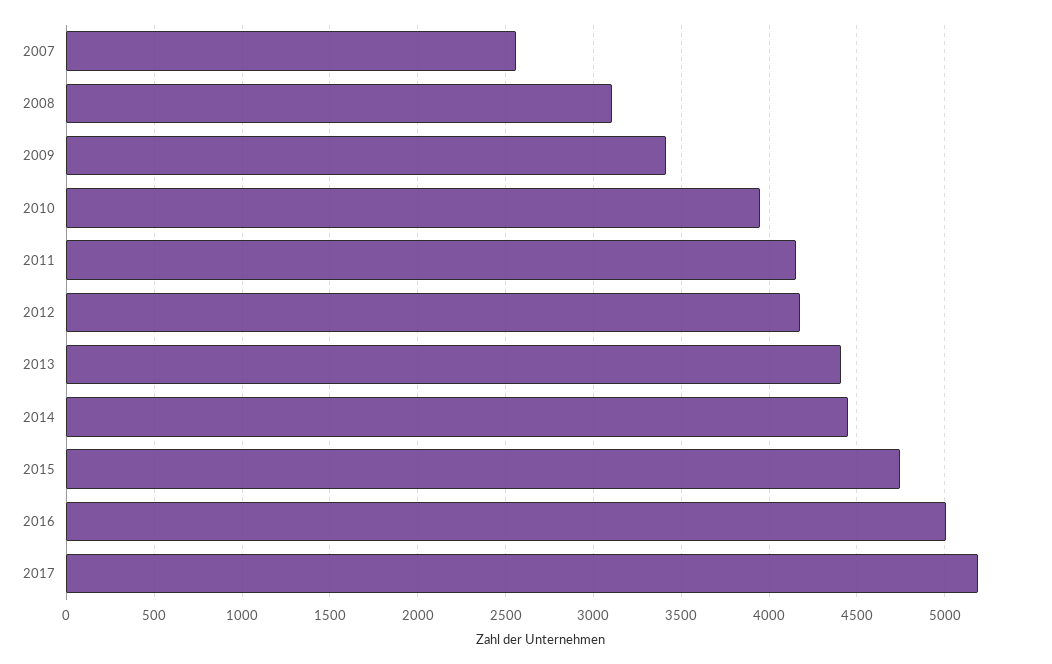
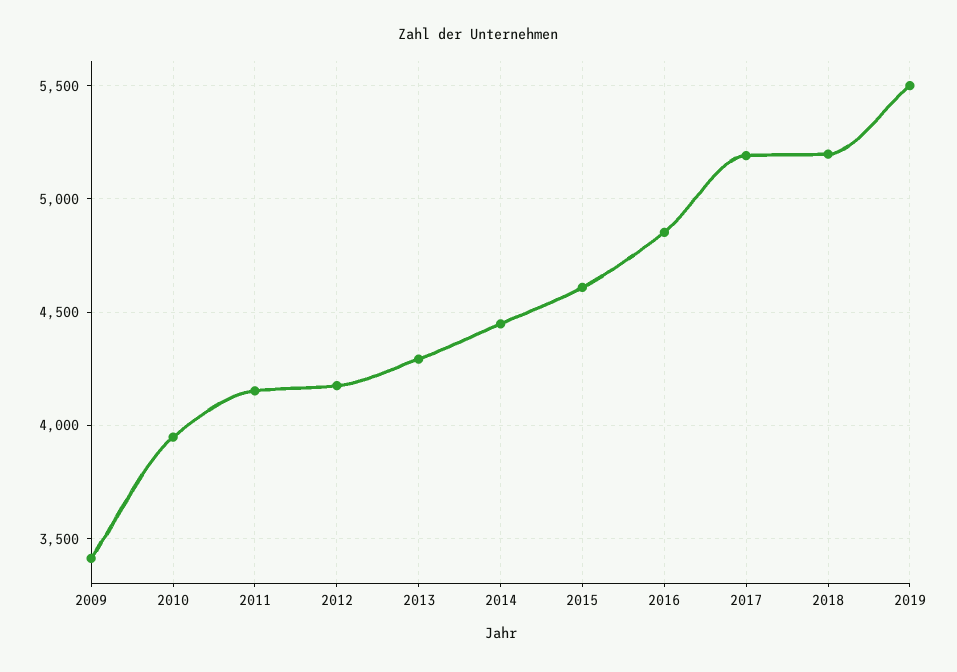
2007: 2550 -> none
2008: 3100 -> none
2013: 4400 -> 4300
2015: 4750 -> 4600
2016: 5000 -> 4850
2018: none -> 5200
2019: none -> 5500

